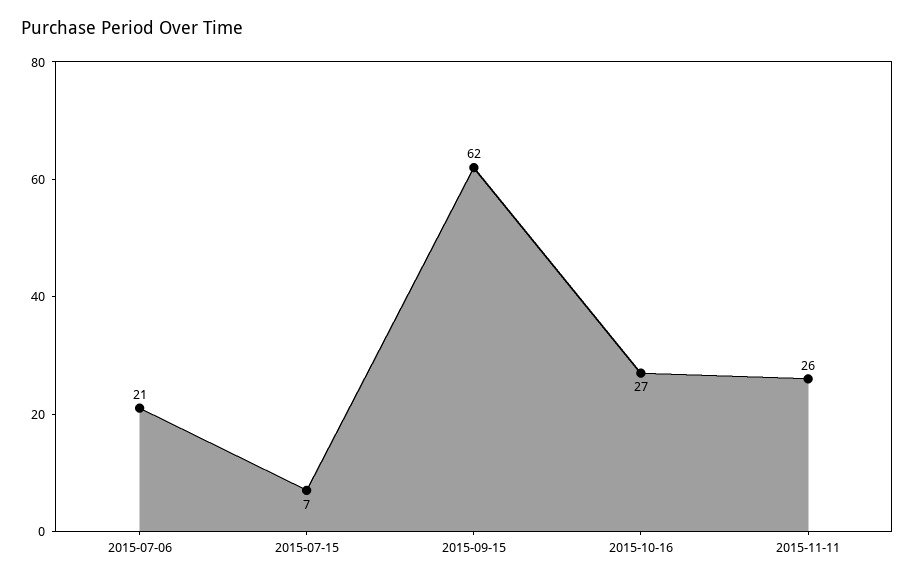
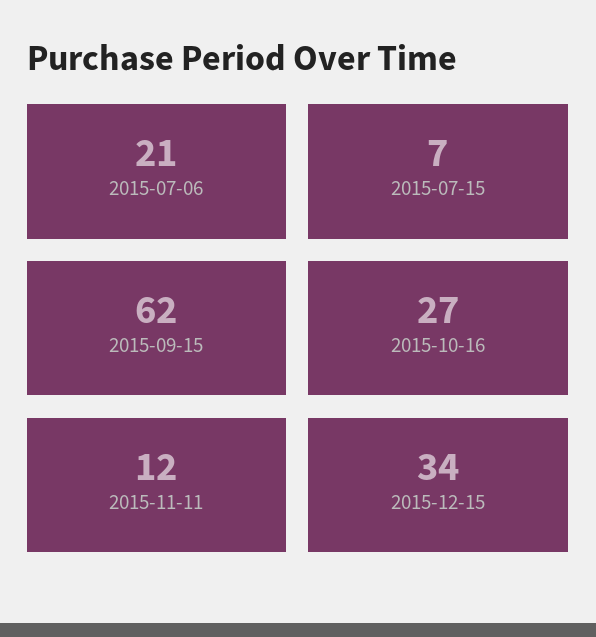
2015-11-11: 26 -> 12
2015-12-15: none -> 34

